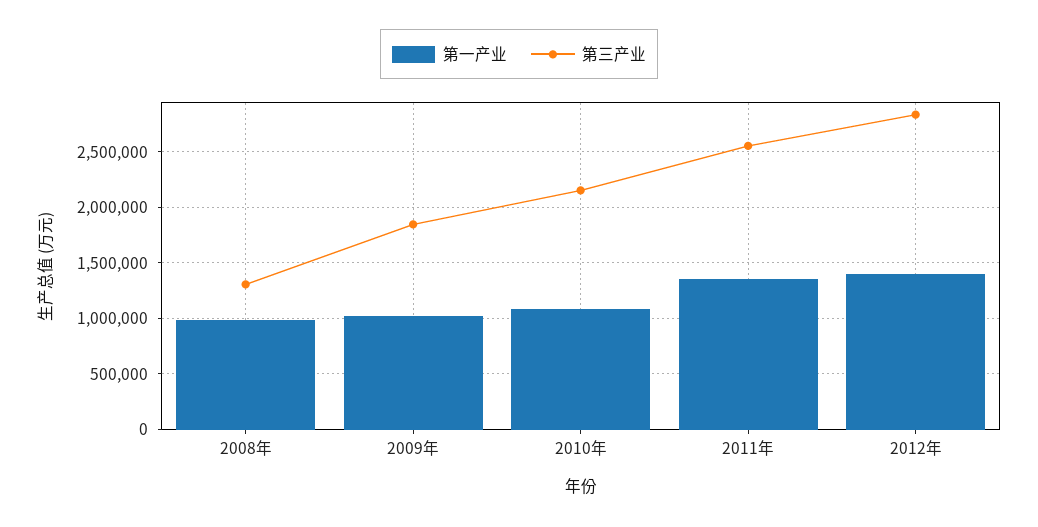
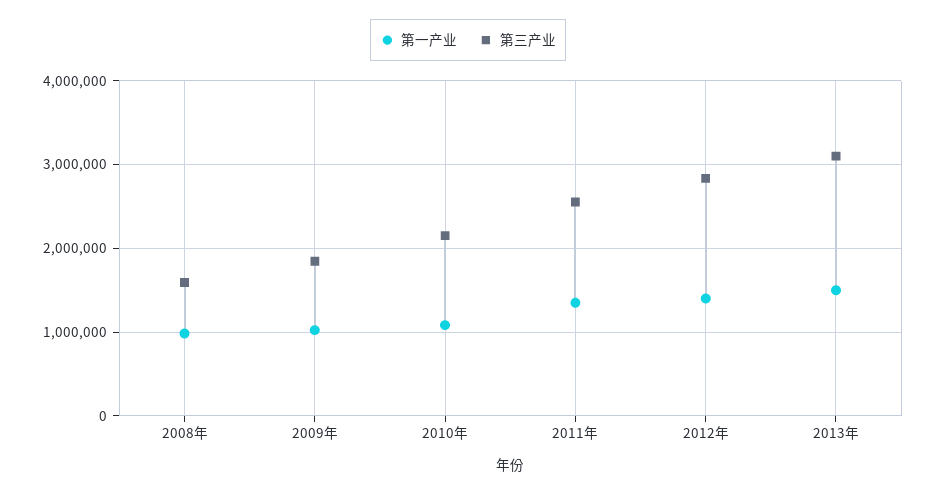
第三产业, 2008年: 1300000 -> 1600000
第一产业, 2013年: none -> 1500000
第三产业, 2013年: none -> 3100000

